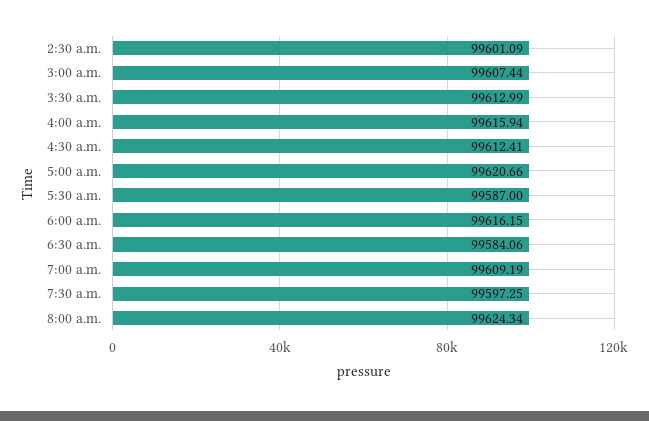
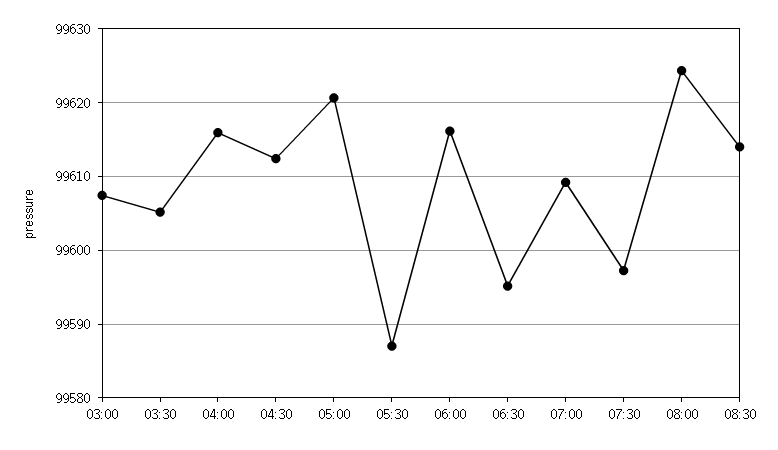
2:30 a.m.: 99601.09 -> none
3:30 a.m.: 99612.99 -> 99605
6:30 a.m.: 99584.06 -> 99595
08:30: none -> 99614

